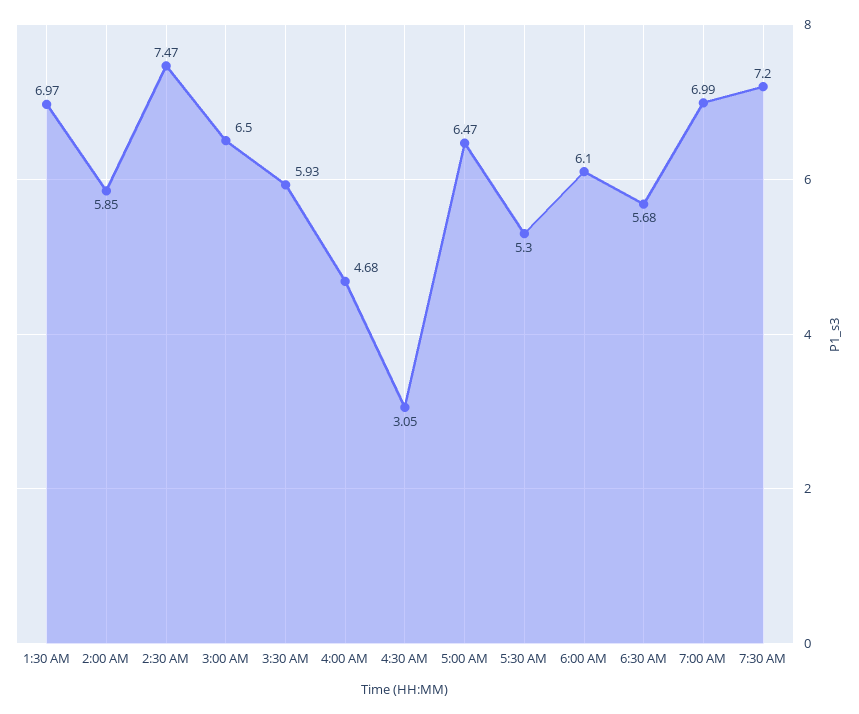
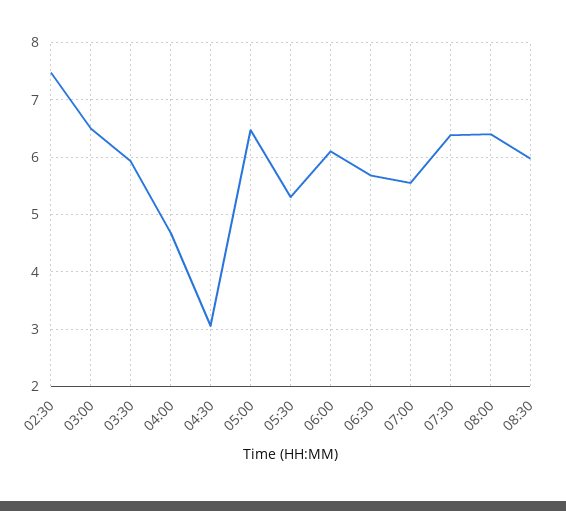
1:30 AM: 6.97 -> none
2:00 AM: 5.85 -> none
7:00 AM: 6.99 -> 5.6
7:30 AM: 7.2 -> 6.4
08:00: none -> 6.4
08:30: none -> 6

